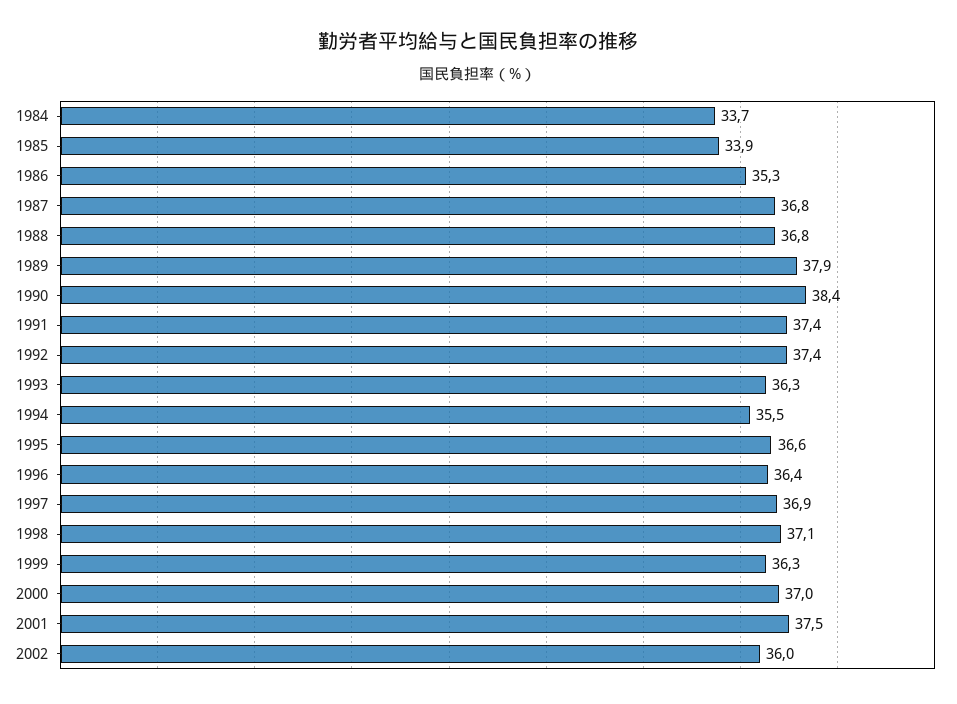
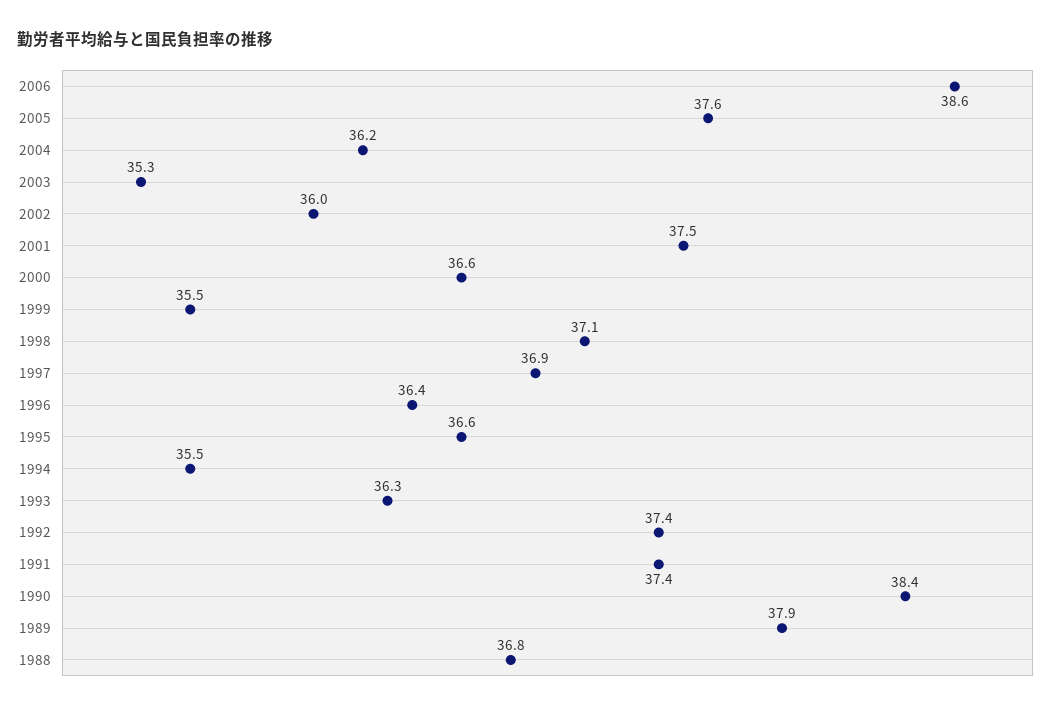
1984: 33.7 -> none
1985: 33.9 -> none
1986: 35.3 -> none
1987: 36.8 -> none
1999: 36.3 -> 35.5
2000: 37 -> 36.6
2006: none -> 38.6
2005: none -> 37.6
2004: none -> 36.2
2003: none -> 35.3

